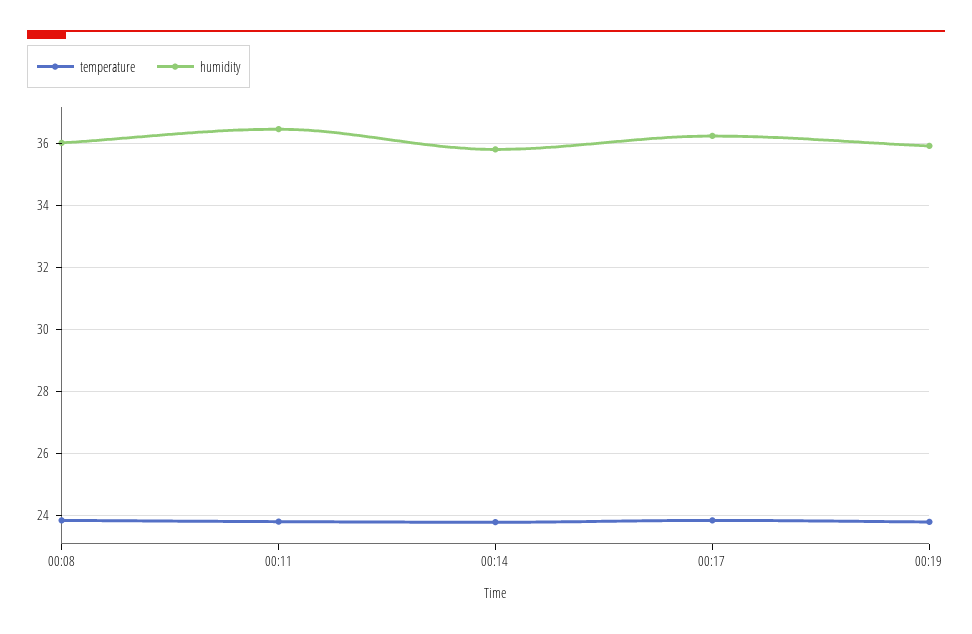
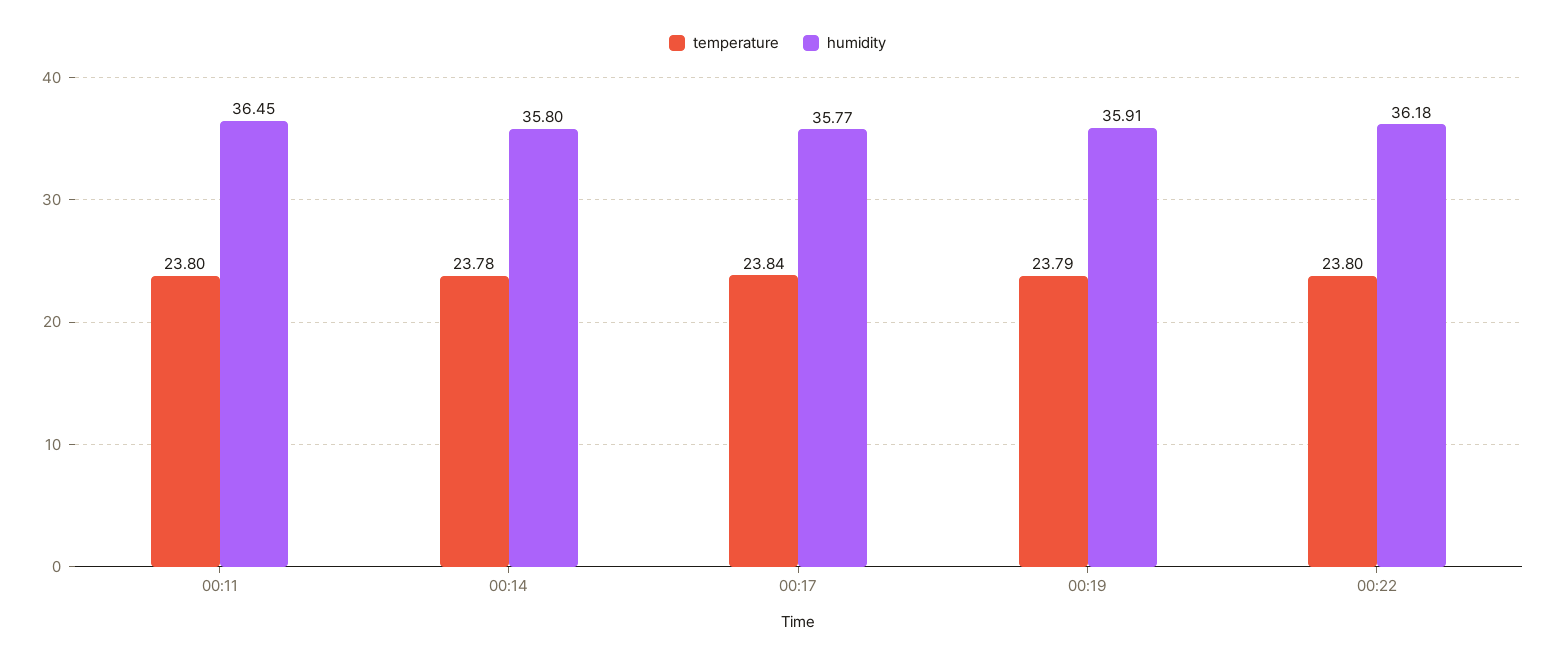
temperature, 00:08: 23.8 -> none
humidity, 00:08: 36 -> none
humidity, 00:17: 36.2 -> 35.77
temperature, 00:22: none -> 23.8
humidity, 00:22: none -> 36.18

